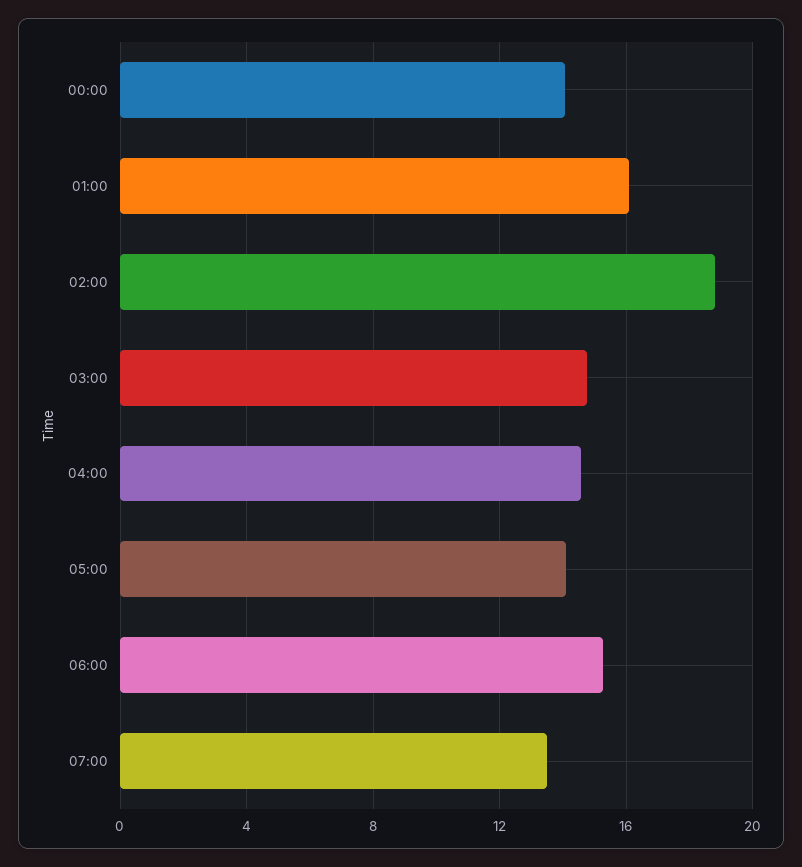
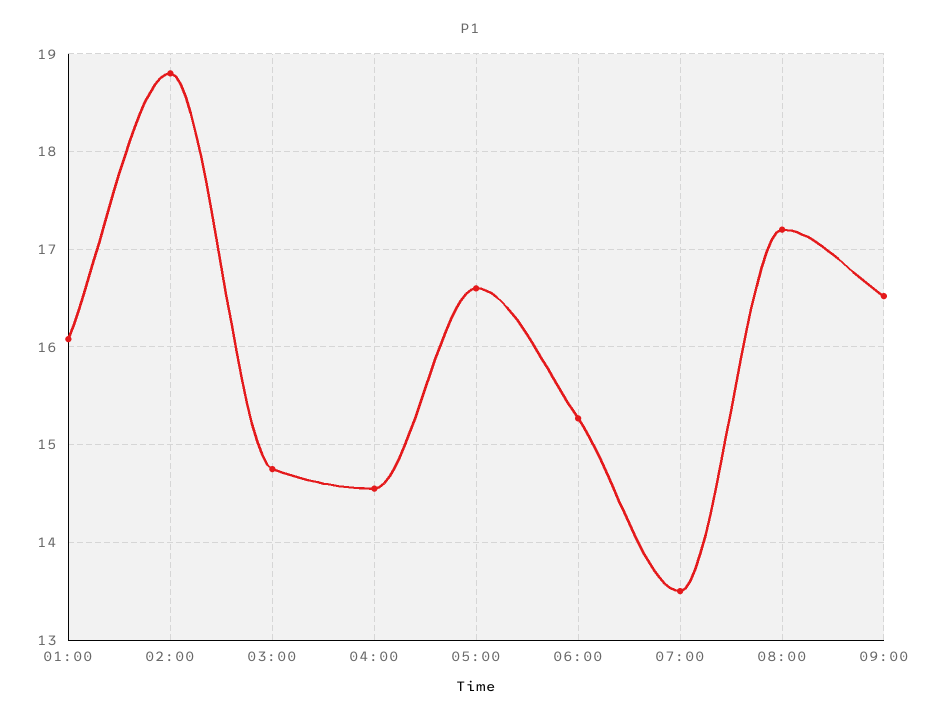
00:00: 14 -> none
05:00: 14 -> 16.6
08:00: none -> 17.2
09:00: none -> 16.5

